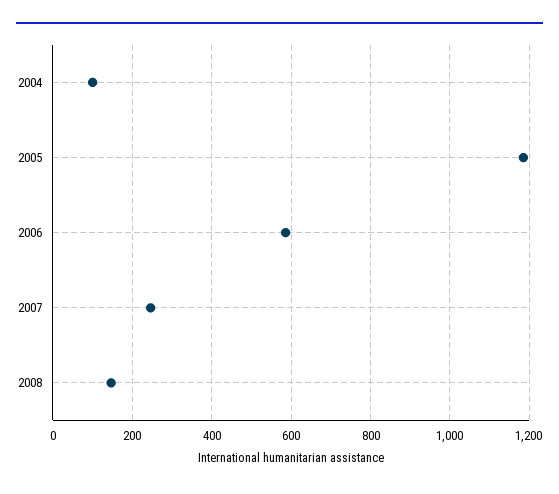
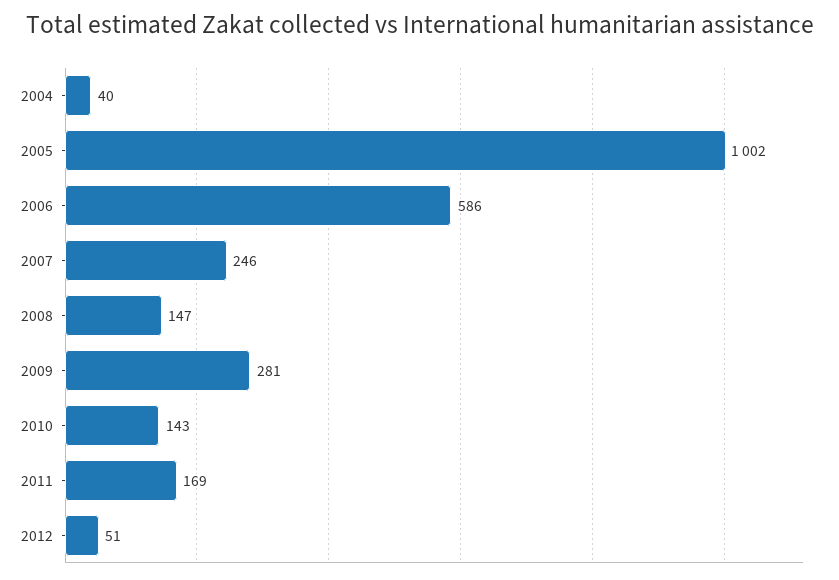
2004: 100 -> 40
2005: 1180 -> 1002
2009: none -> 281
2010: none -> 143
2011: none -> 169
2012: none -> 51

